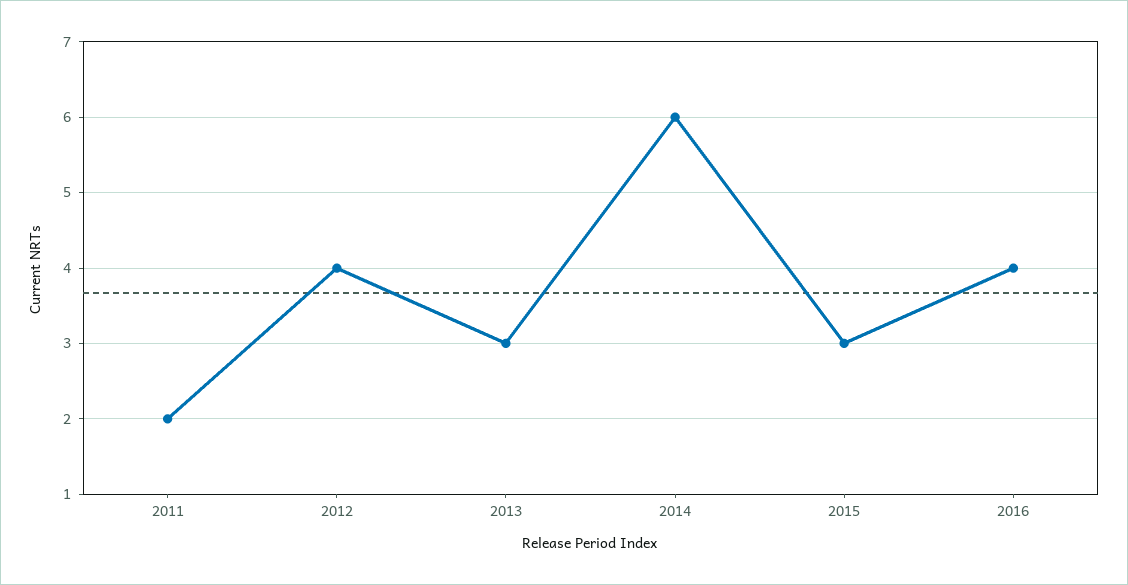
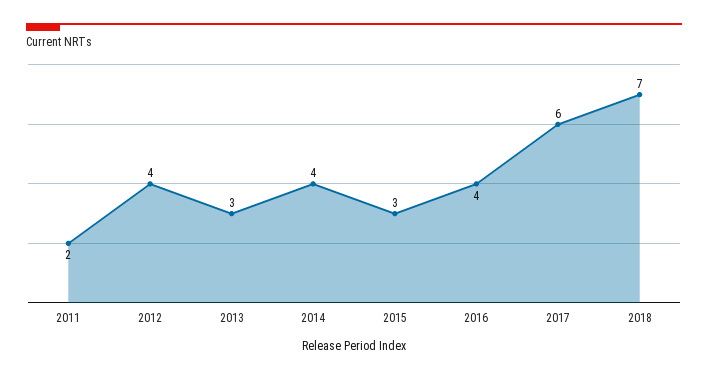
2014: 6 -> 4
2017: none -> 6
2018: none -> 7

